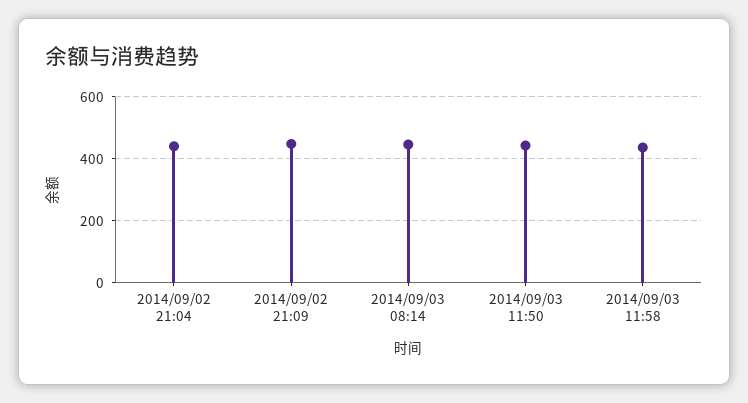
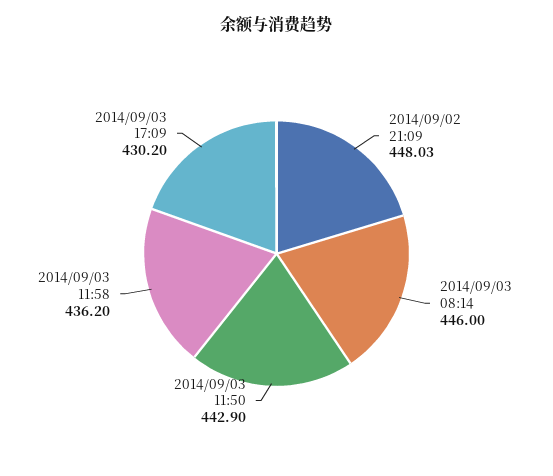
2014/09/02 21:04: 440 -> none
2014/09/03 17:09: none -> 430.2

